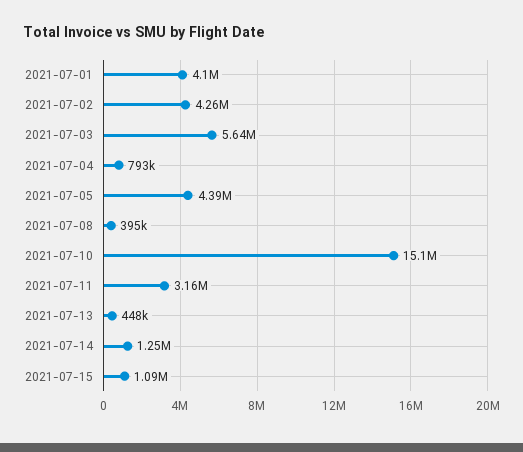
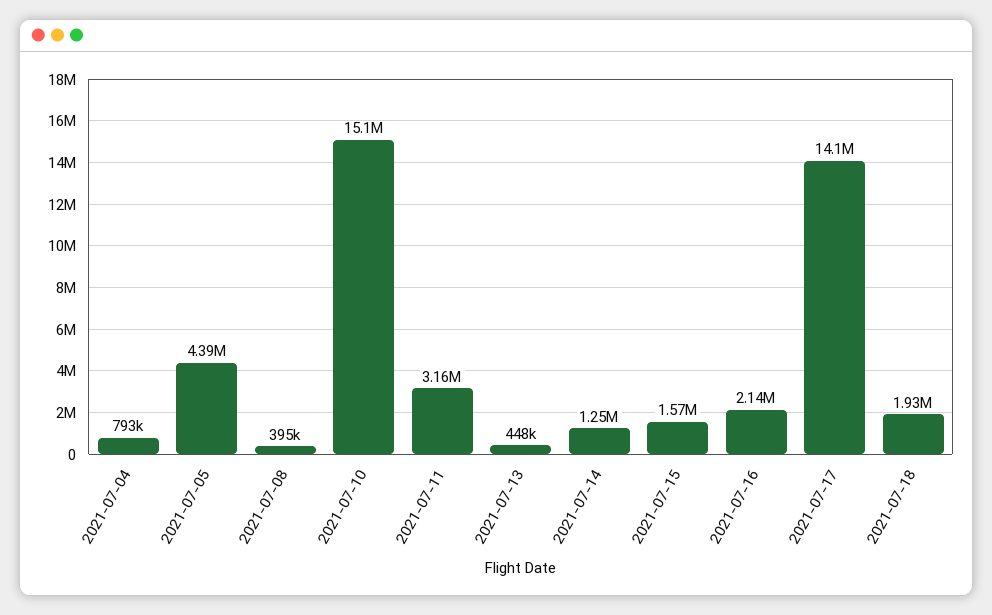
2021-07-01: 4100000 -> none
2021-07-02: 4260000 -> none
2021-07-03: 5640000 -> none
2021-07-15: 1090000 -> 1570000
2021-07-16: none -> 2140000
2021-07-17: none -> 14100000
2021-07-18: none -> 1930000

